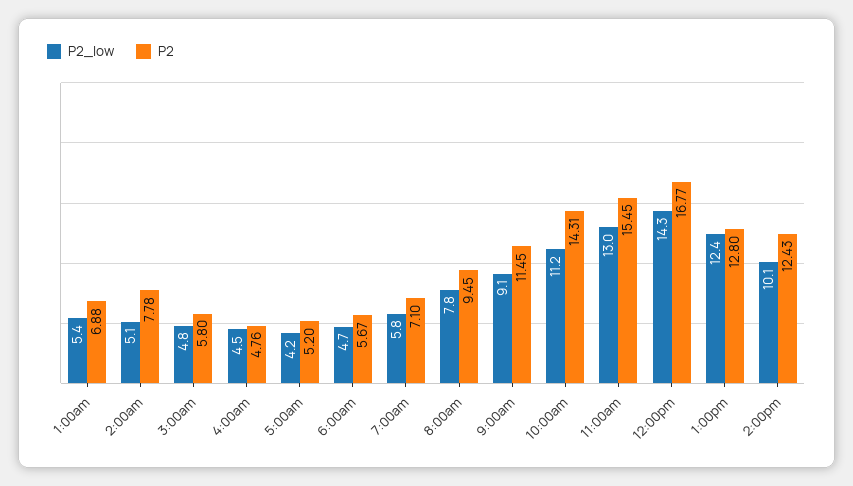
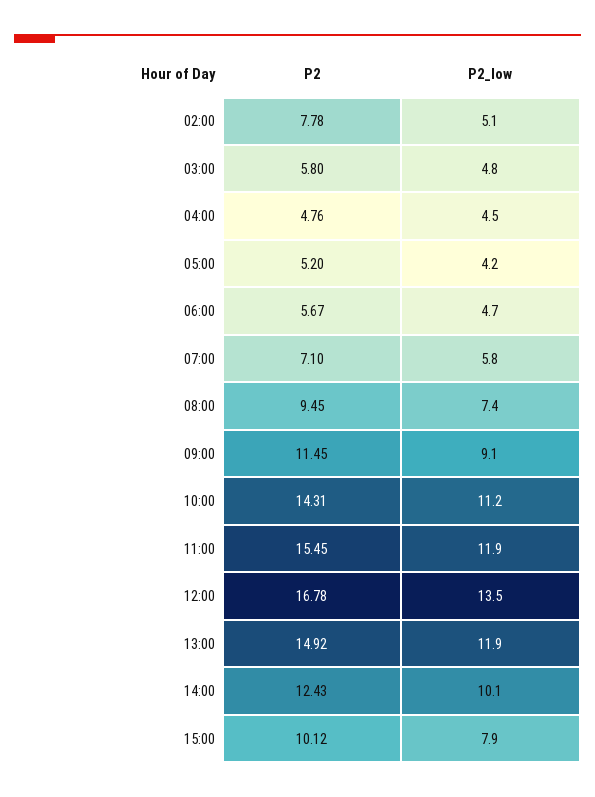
P2_low, 1:00am: 5.4 -> none
P2, 1:00am: 6.88 -> none
P2_low, 8:00am: 7.8 -> 7.4
P2_low, 11:00am: 13 -> 11.9
P2_low, 12:00pm: 14.3 -> 13.5
P2, 12:00pm: 16.77 -> 16.78
P2_low, 1:00pm: 12.4 -> 11.9
P2, 1:00pm: 12.8 -> 14.92
P2, 15:00: none -> 10.12
P2_low, 15:00: none -> 7.9

